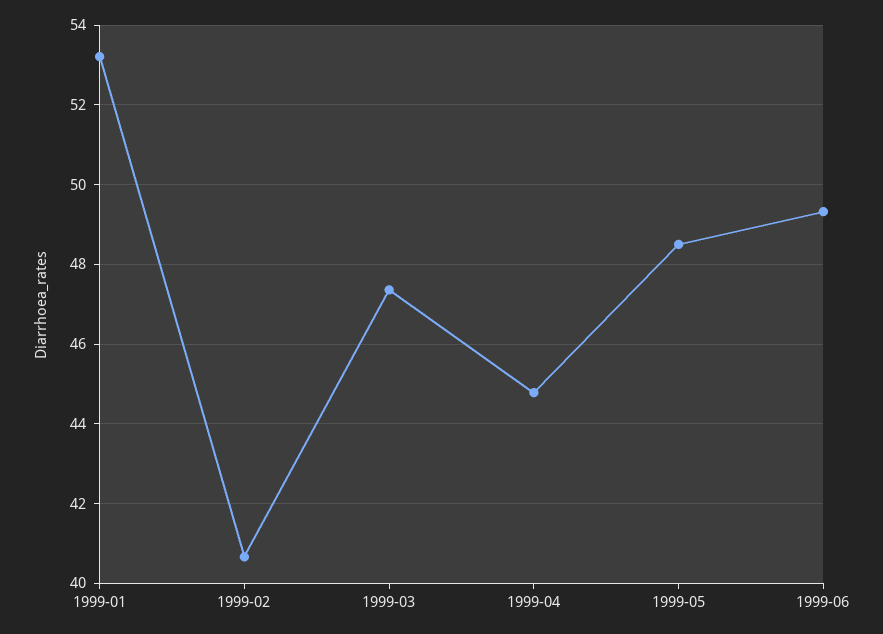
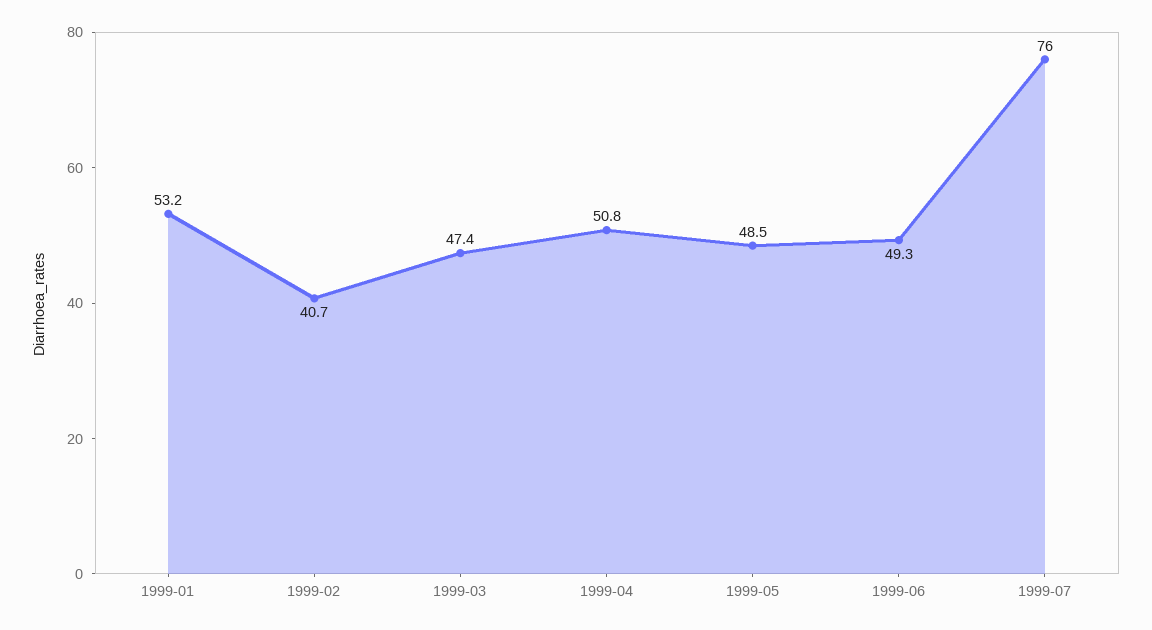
1999-04: 44.8 -> 50.8
1999-07: none -> 76

